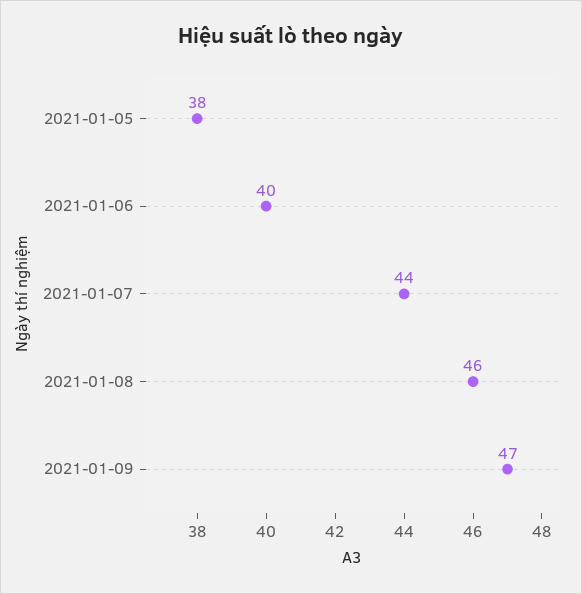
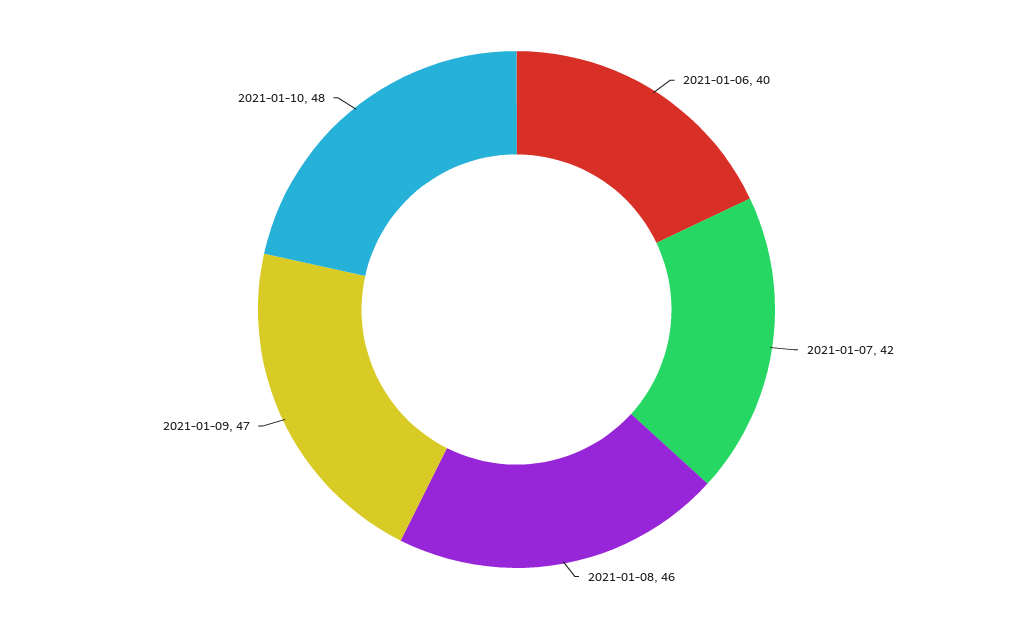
2021-01-05: 38 -> none
2021-01-07: 44 -> 42
2021-01-10: none -> 48

